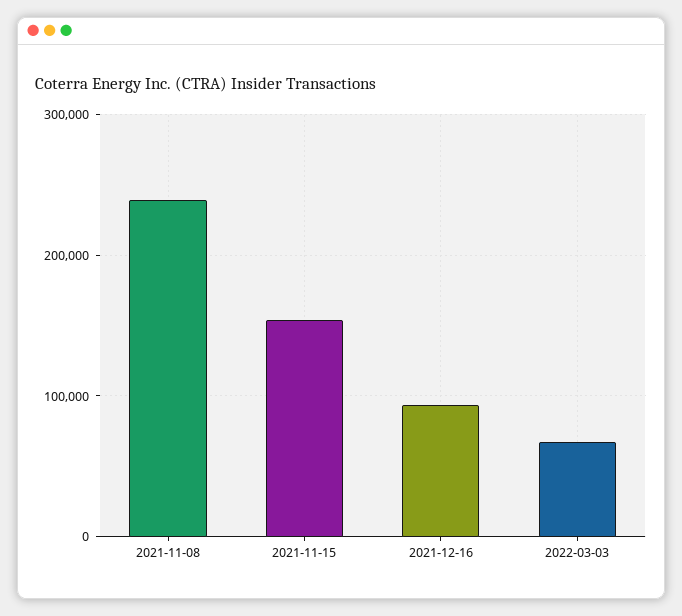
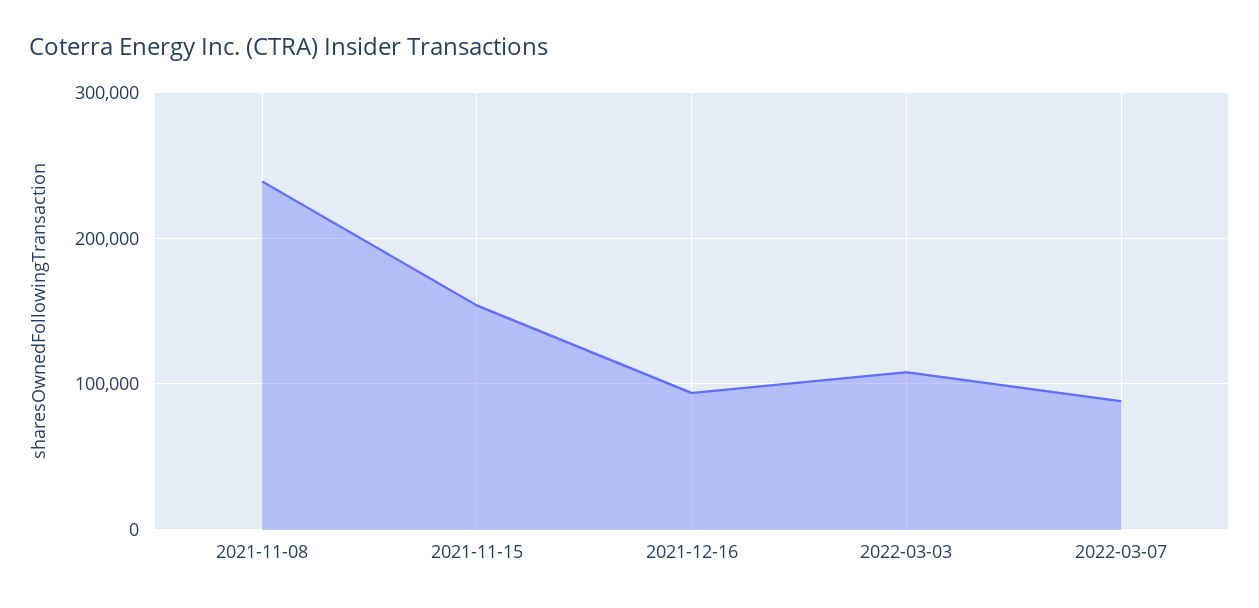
2022-03-03: 70000 -> 110000
2022-03-07: none -> 90000

